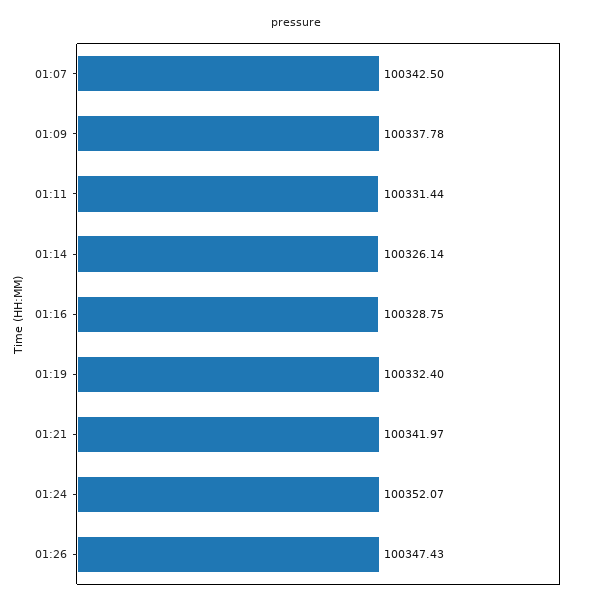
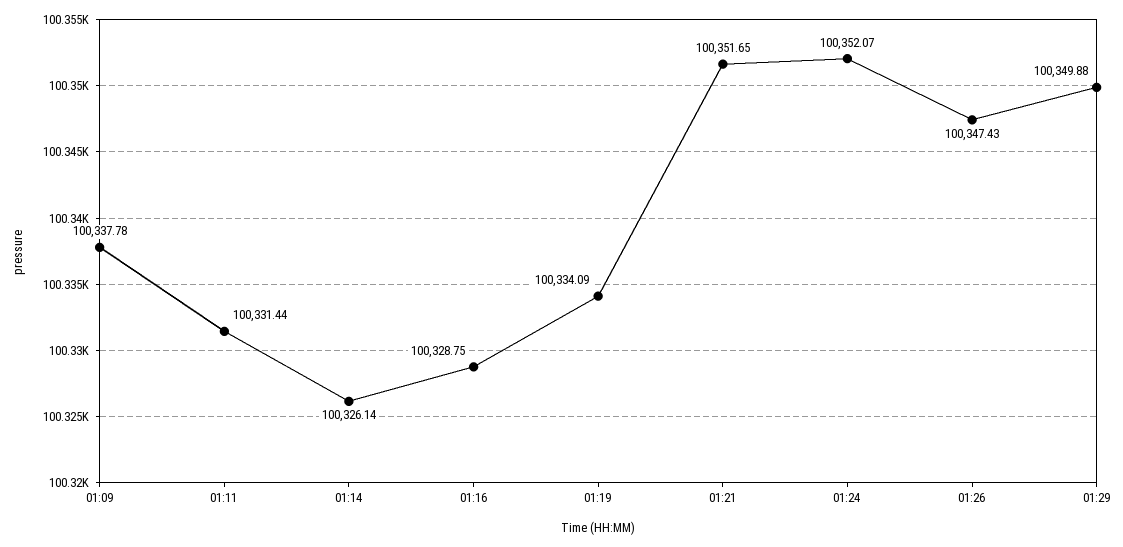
01:07: 100342.5 -> none
01:19: 100332.4 -> 100334.09
01:21: 100341.97 -> 100351.65
01:29: none -> 100349.88

